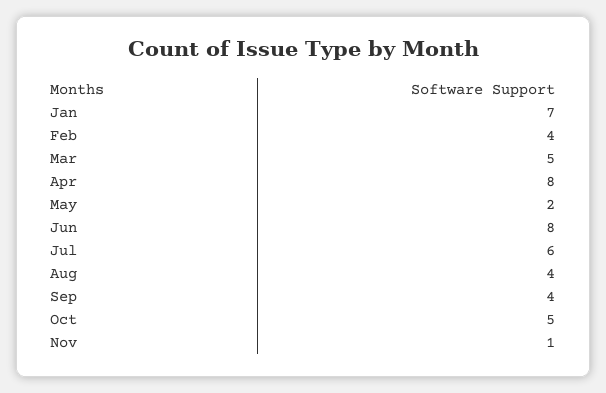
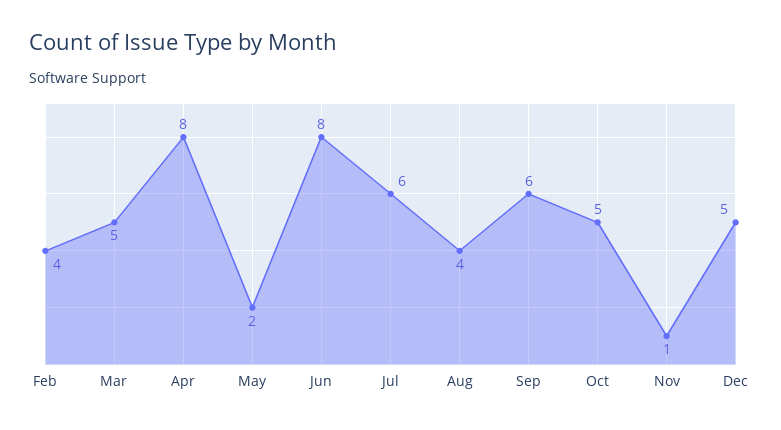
Jan: 7 -> none
Sep: 4 -> 6
Dec: none -> 5

